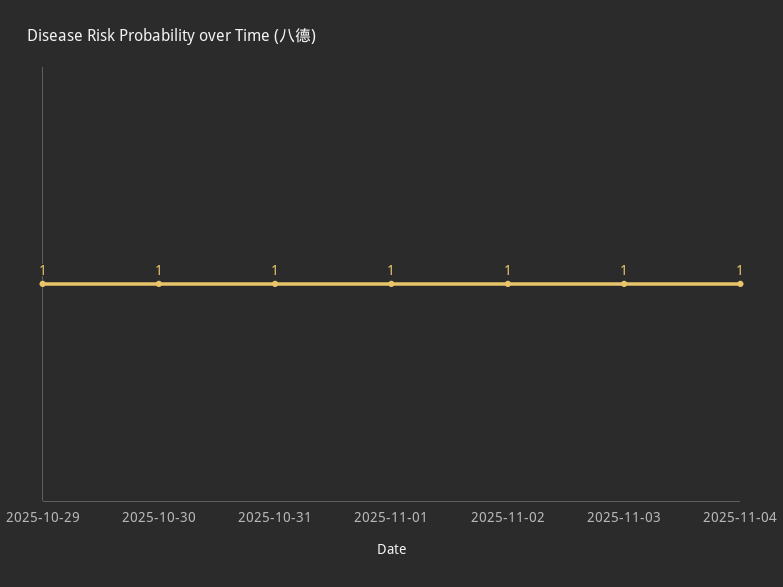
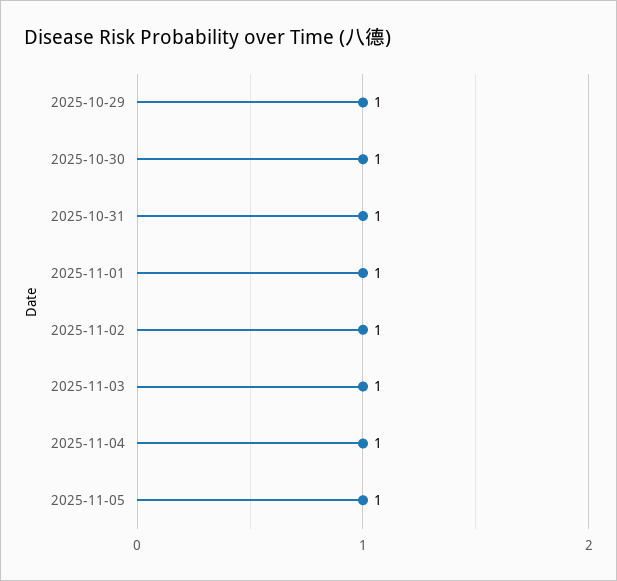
2025-11-05: none -> 1

